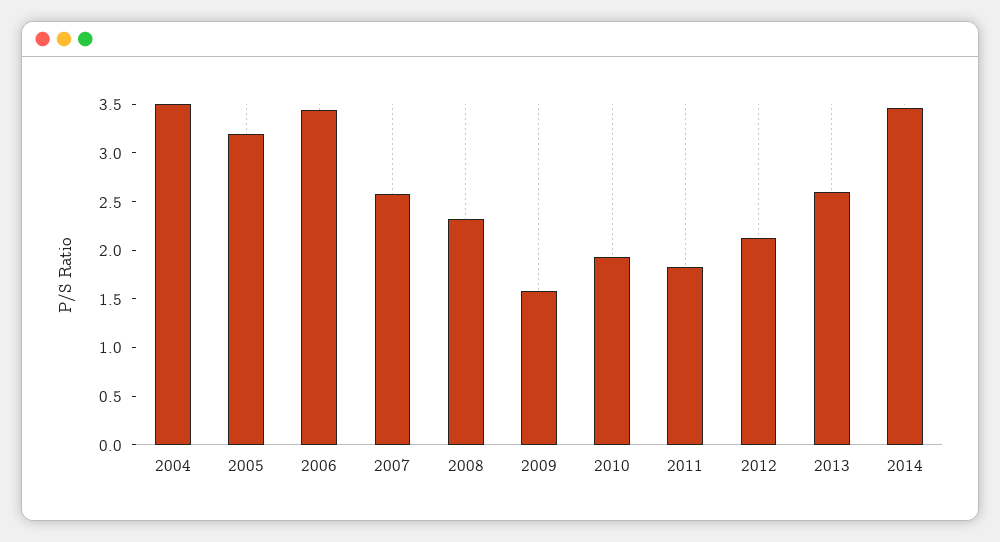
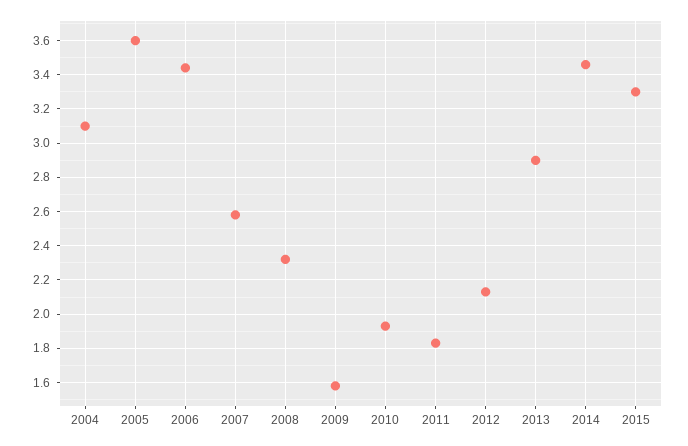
2004: 3.5 -> 3.1
2005: 3.2 -> 3.6
2013: 2.6 -> 2.9
2015: none -> 3.3

